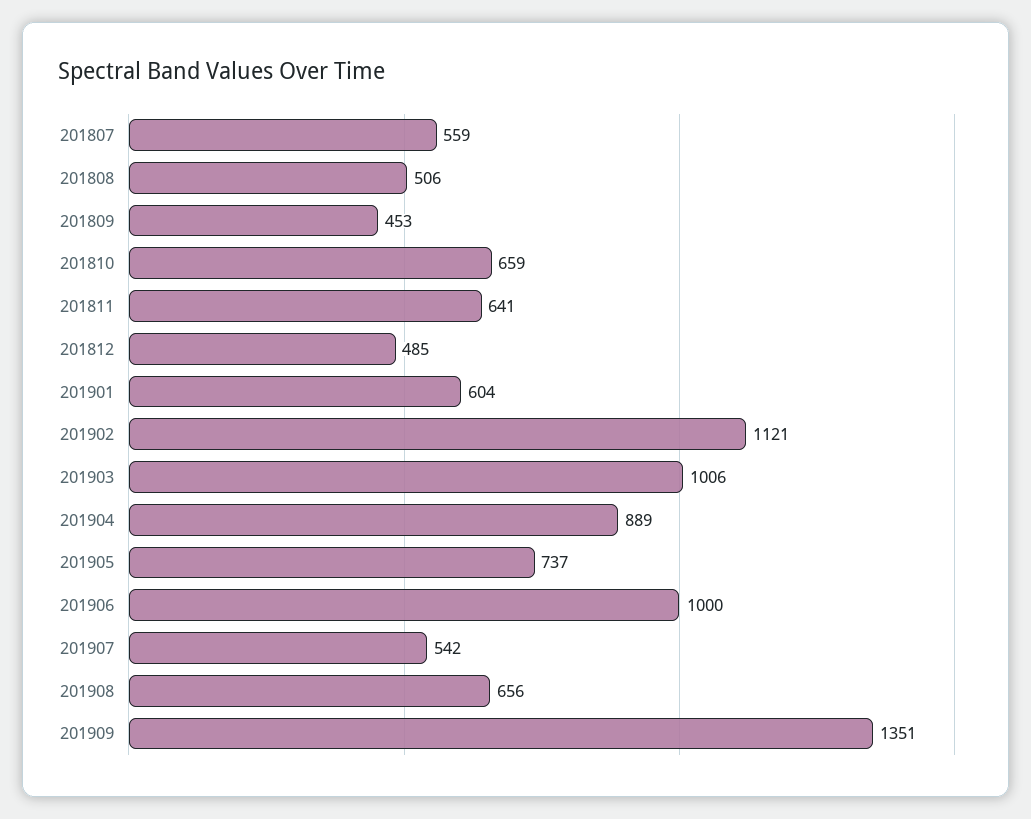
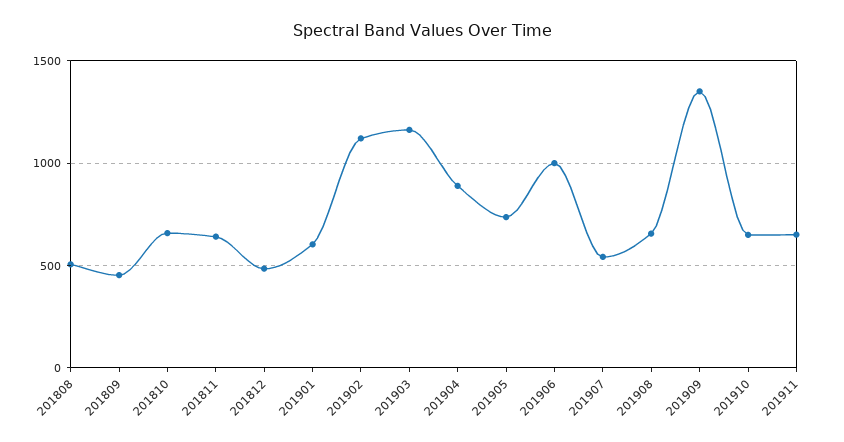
201807: 559 -> none
201903: 1006 -> 1150
201910: none -> 650
201911: none -> 650

